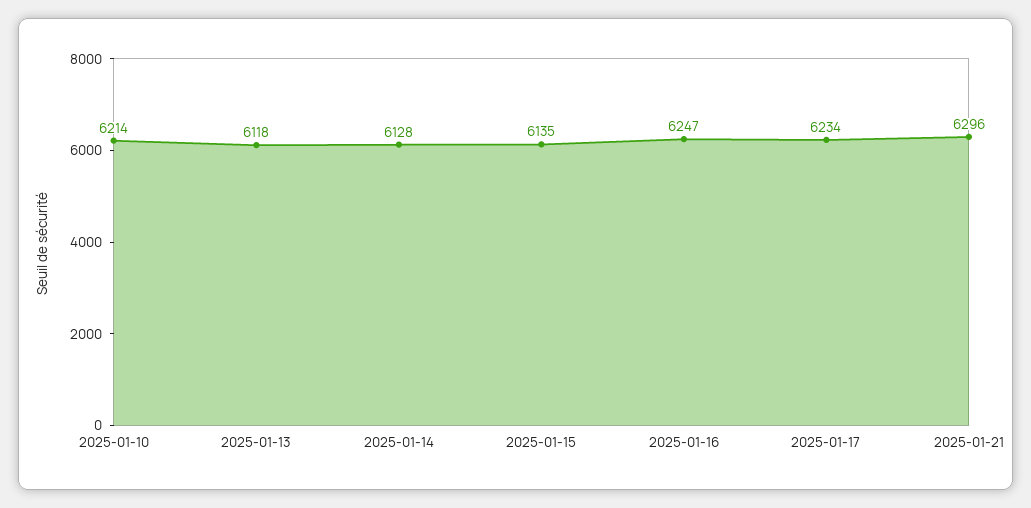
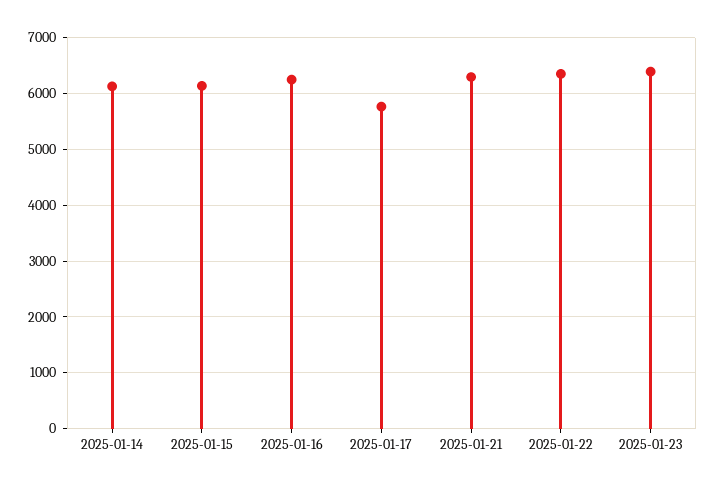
2025-01-10: 6214 -> none
2025-01-13: 6118 -> none
2025-01-17: 6234 -> 5800
2025-01-22: none -> 6400
2025-01-23: none -> 6400

